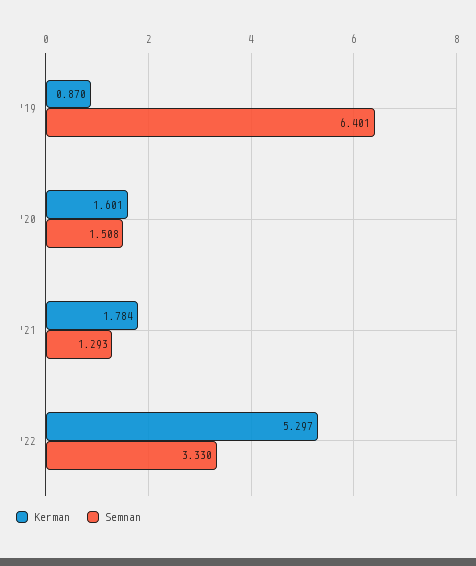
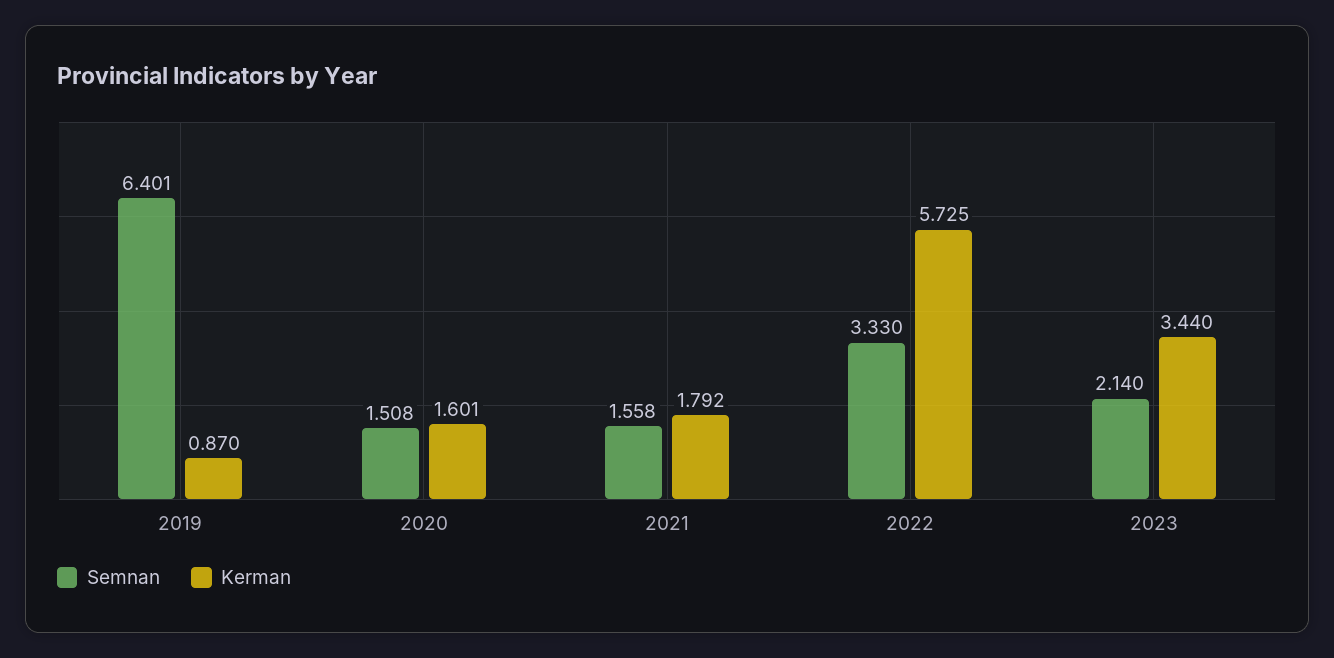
Kerman, '21: 1.784 -> 1.792
Semnan, '21: 1.293 -> 1.558
Kerman, '22: 5.297 -> 5.725
Semnan, 2023: none -> 2.14
Kerman, 2023: none -> 3.44

